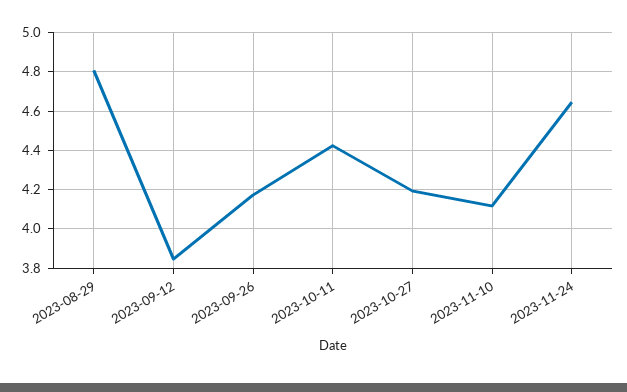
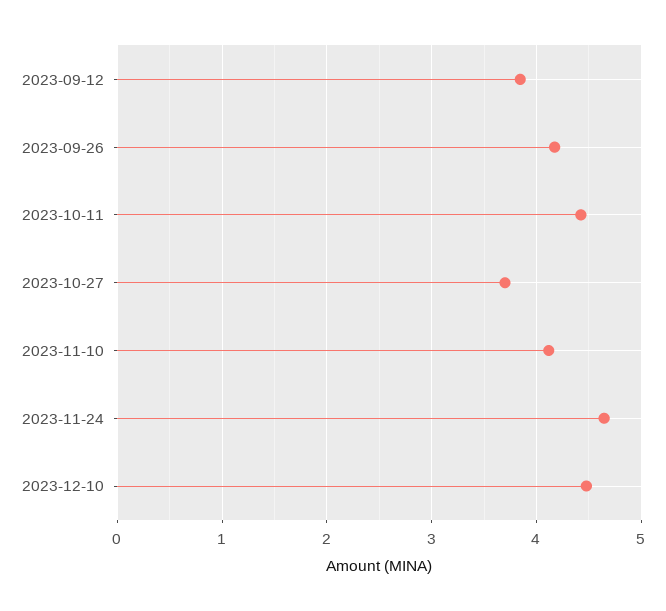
2023-08-29: 4.8 -> none
2023-10-27: 4.2 -> 3.7
2023-12-10: none -> 4.5

